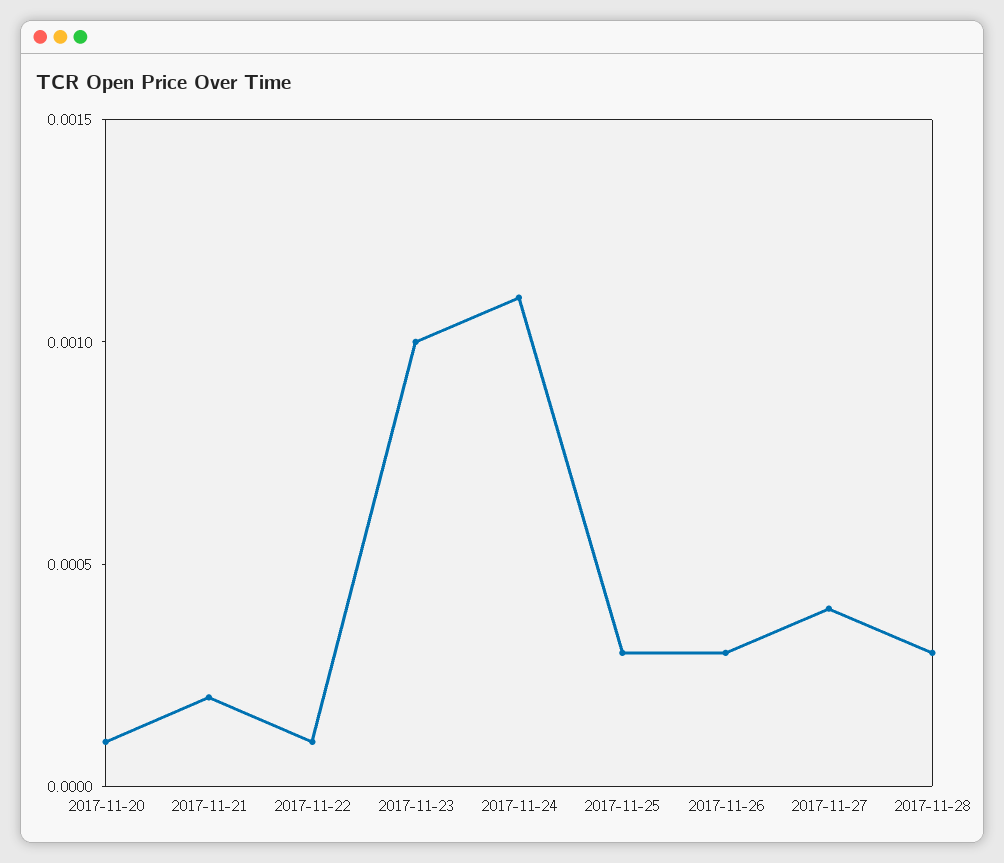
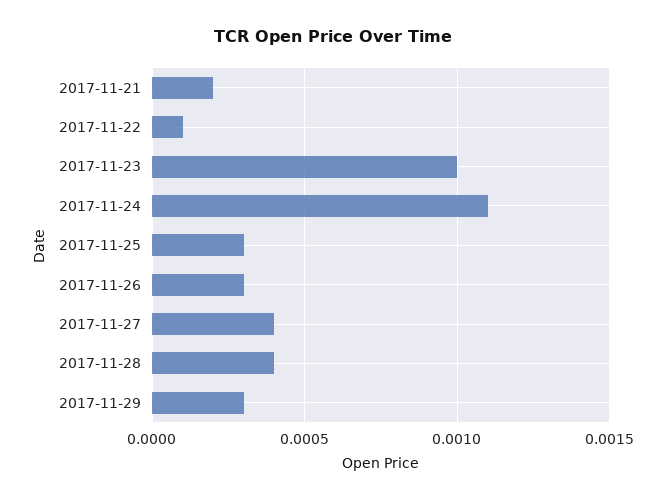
2017-11-20: 0.0001 -> none
2017-11-28: 0.0003 -> 0.0004
2017-11-29: none -> 0.0003

